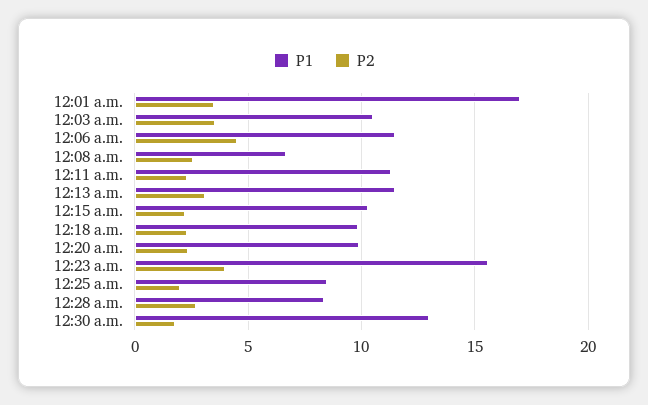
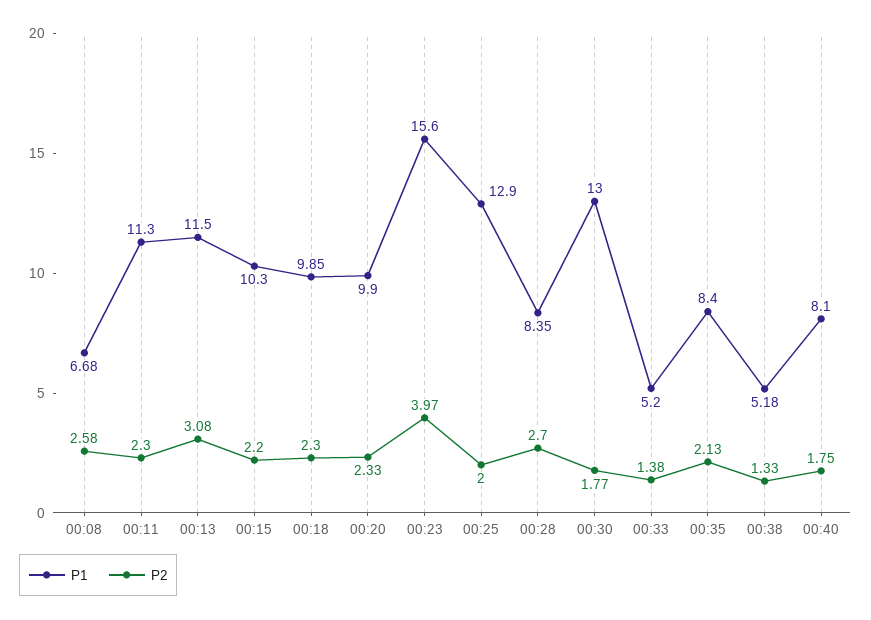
P1, 12:01 a.m.: 17 -> none
P2, 12:01 a.m.: 3.5 -> none
P1, 12:03 a.m.: 10.5 -> none
P2, 12:03 a.m.: 3.5 -> none
P1, 12:06 a.m.: 11.5 -> none
P2, 12:06 a.m.: 4.5 -> none
P1, 12:25 a.m.: 8.5 -> 12.9
P1, 00:33: none -> 5.2
P2, 00:33: none -> 1.38
P1, 00:35: none -> 8.4
P2, 00:35: none -> 2.13
P1, 00:38: none -> 5.18
P2, 00:38: none -> 1.33
P1, 00:40: none -> 8.1
P2, 00:40: none -> 1.75

